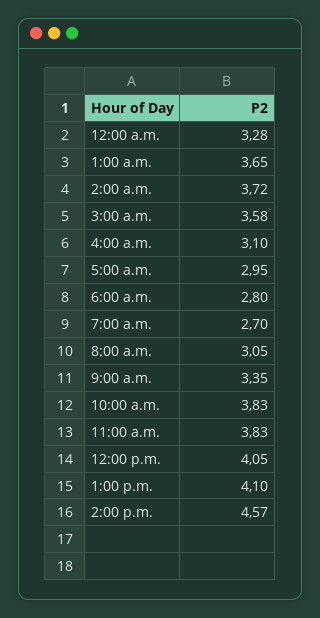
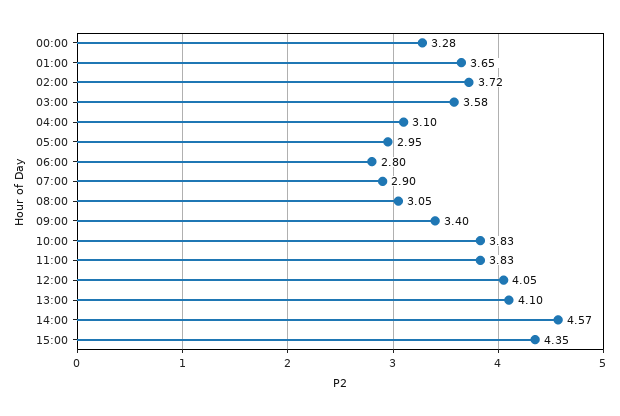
7:00 a.m.: 2.7 -> 2.9
9:00 a.m.: 3.35 -> 3.4
15:00: none -> 4.35

